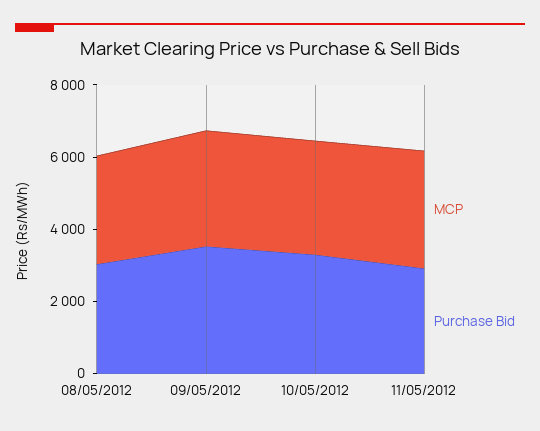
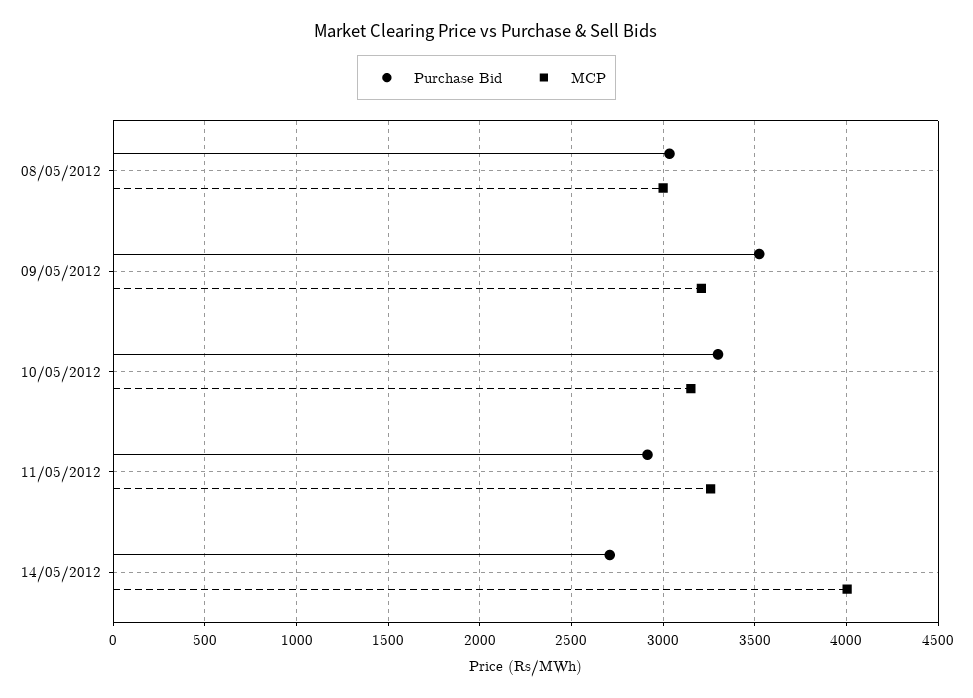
Purchase Bid, 14/05/2012: none -> 2700
MCP, 14/05/2012: none -> 4000

